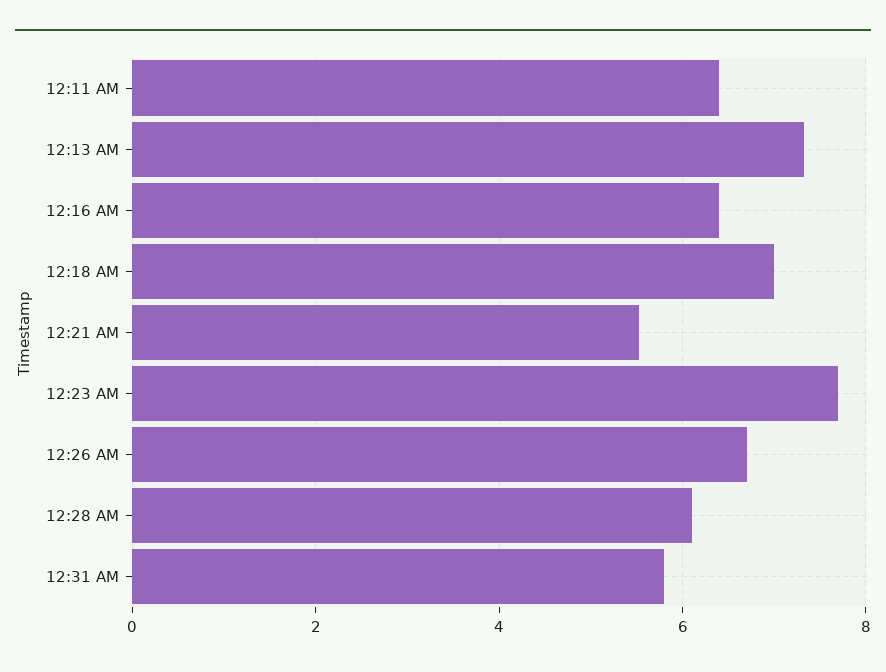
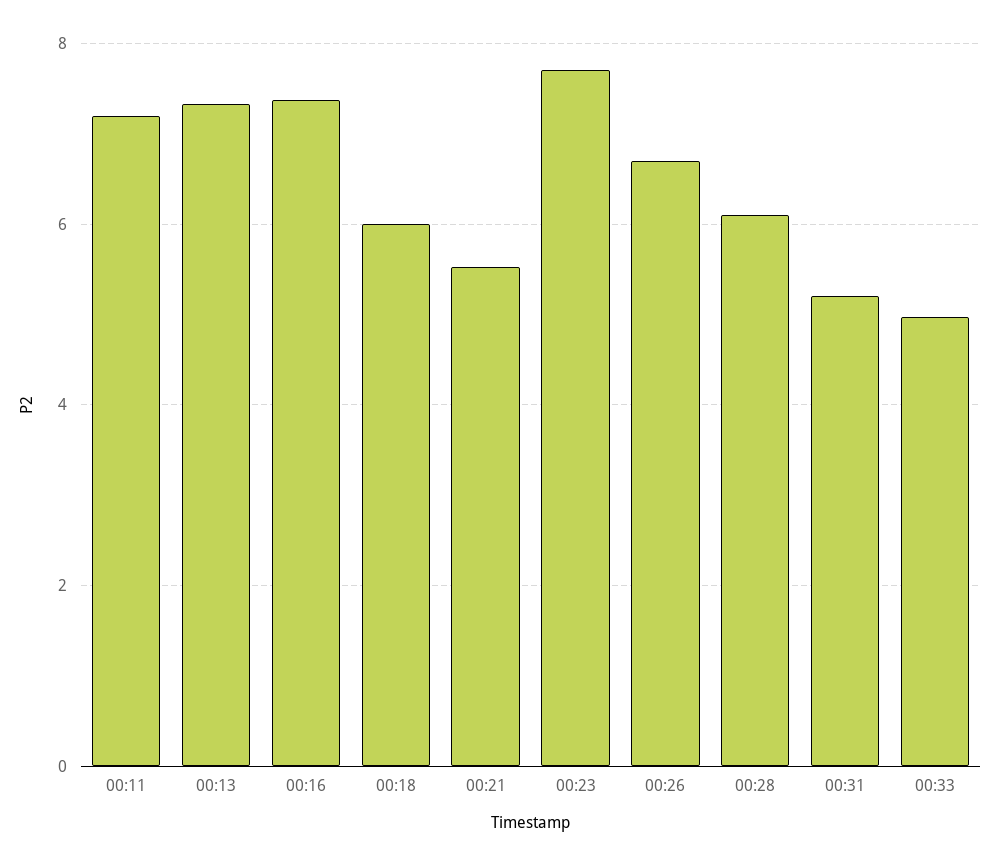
12:11 AM: 6.4 -> 7.2
12:16 AM: 6.4 -> 7.4
12:18 AM: 7 -> 6
12:31 AM: 5.8 -> 5.2
00:33: none -> 5

